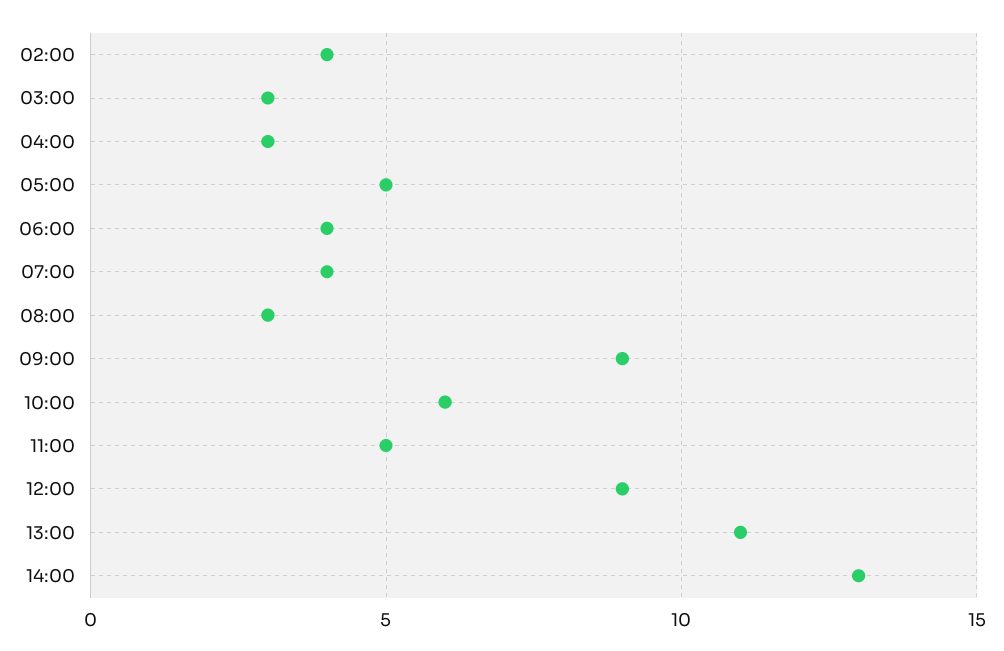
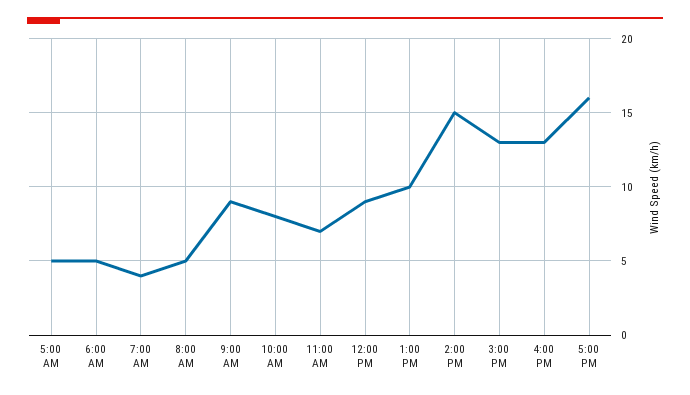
02:00: 4 -> none
03:00: 3 -> none
04:00: 3 -> none
06:00: 4 -> 5
08:00: 3 -> 5
10:00: 6 -> 8
11:00: 5 -> 7
13:00: 11 -> 10
14:00: 13 -> 15
3:00 PM: none -> 13
4:00 PM: none -> 13
5:00 PM: none -> 16

